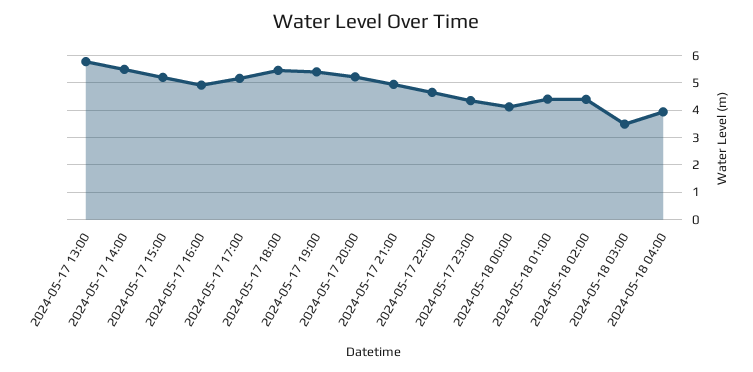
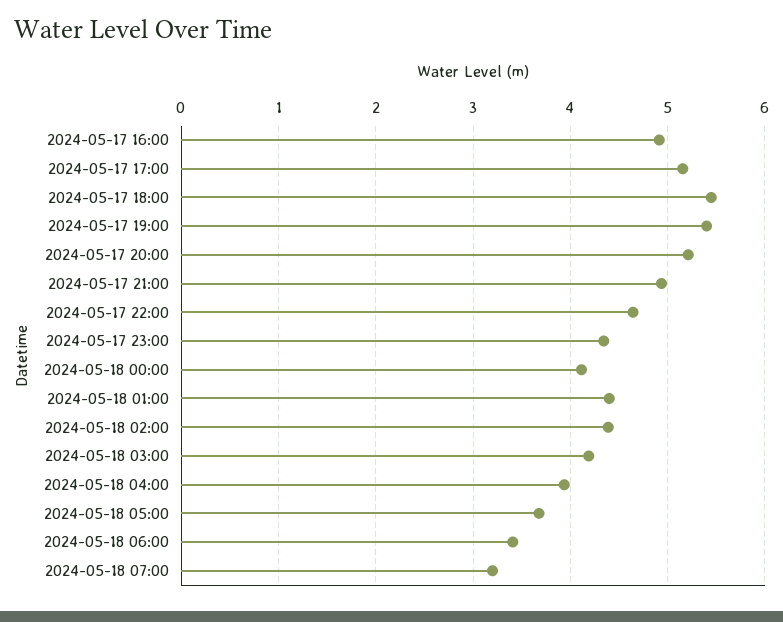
2024-05-17 13:00: 5.75 -> none
2024-05-17 14:00: 5.5 -> none
2024-05-17 15:00: 5.25 -> none
2024-05-18 03:00: 3.5 -> 4.2
2024-05-18 05:00: none -> 3.7
2024-05-18 06:00: none -> 3.4
2024-05-18 07:00: none -> 3.2

